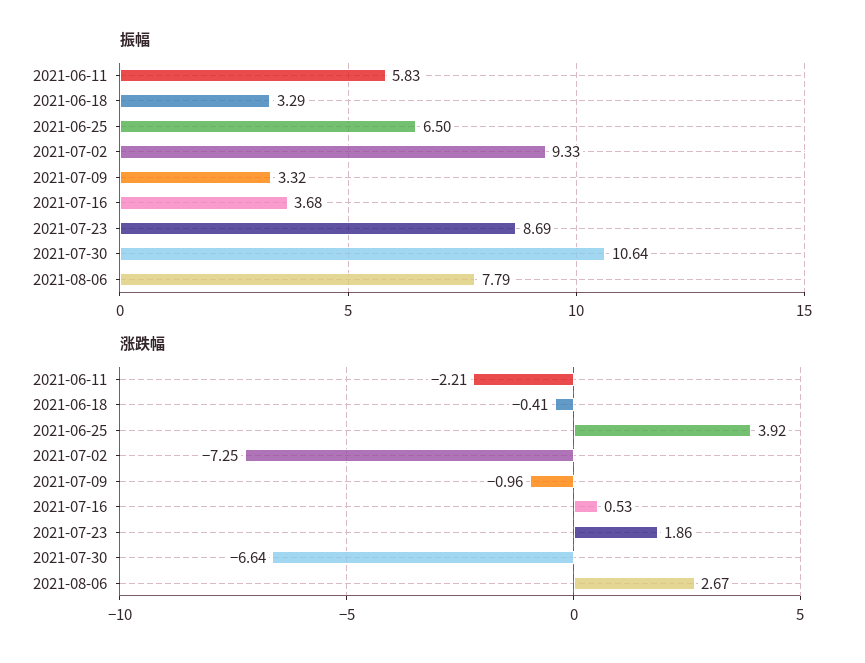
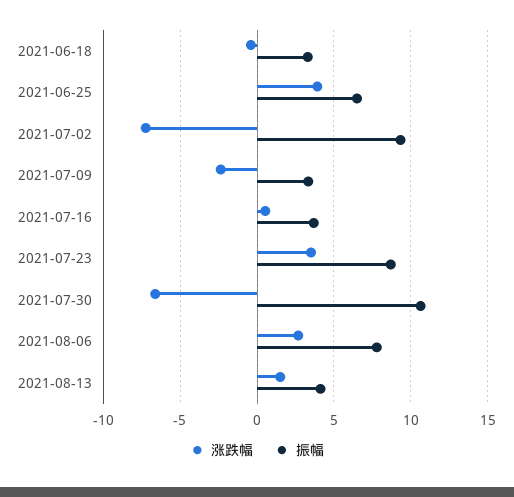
振幅, 2021-06-11: 5.83 -> none
涨跌幅, 2021-06-11: -2.21 -> none
涨跌幅, 2021-07-09: -0.96 -> -2.5
涨跌幅, 2021-07-23: 1.86 -> 3.5
涨跌幅, 2021-08-13: none -> 1.5
振幅, 2021-08-13: none -> 4

